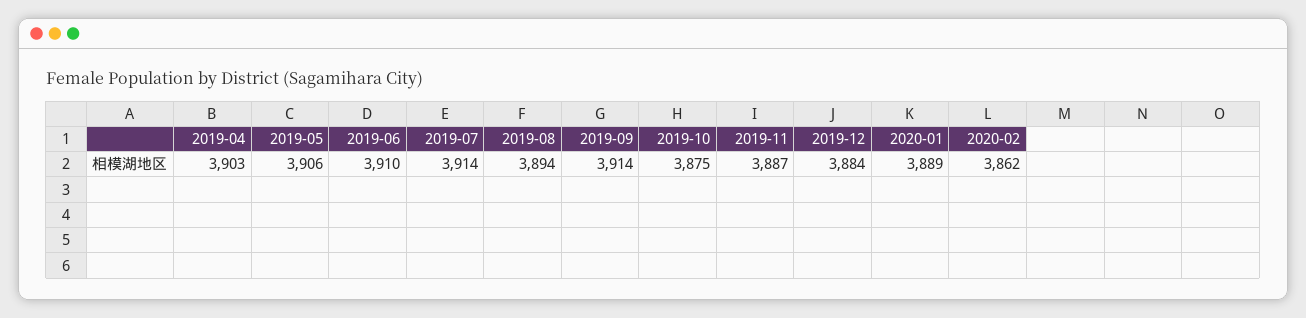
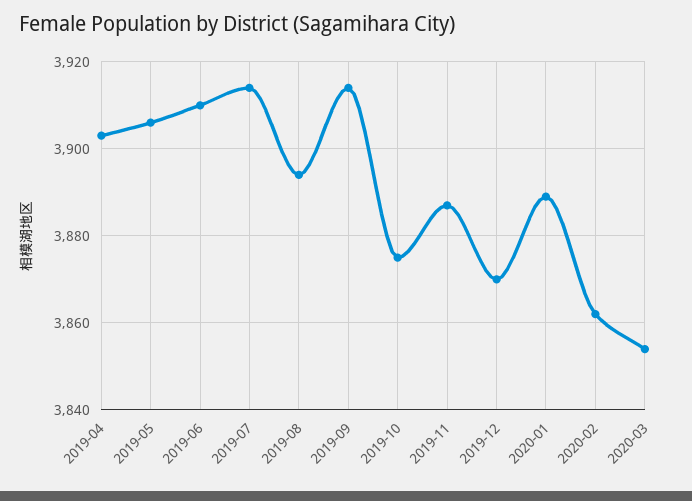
2019-12: 3884 -> 3870
2020-03: none -> 3855

